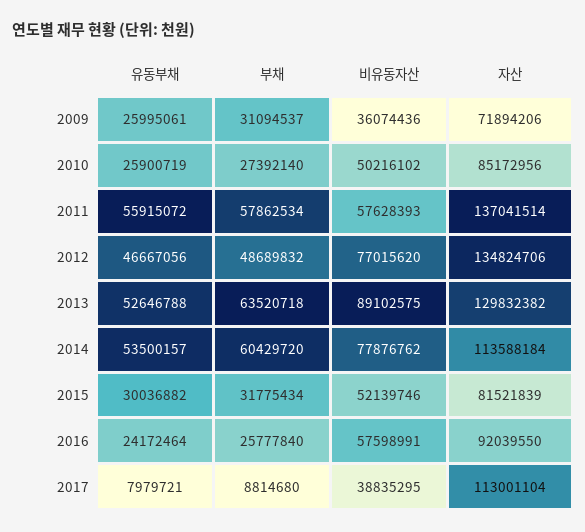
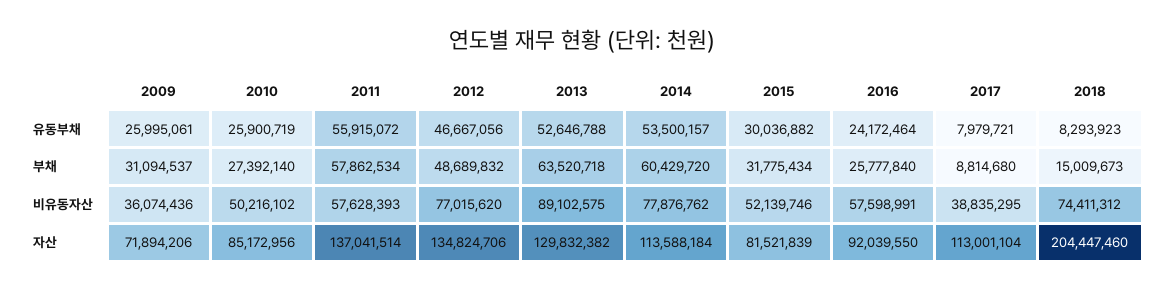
유동부채, 2018: none -> 8293923
부채, 2018: none -> 15009673
비유동자산, 2018: none -> 74411312
자산, 2018: none -> 204447460

